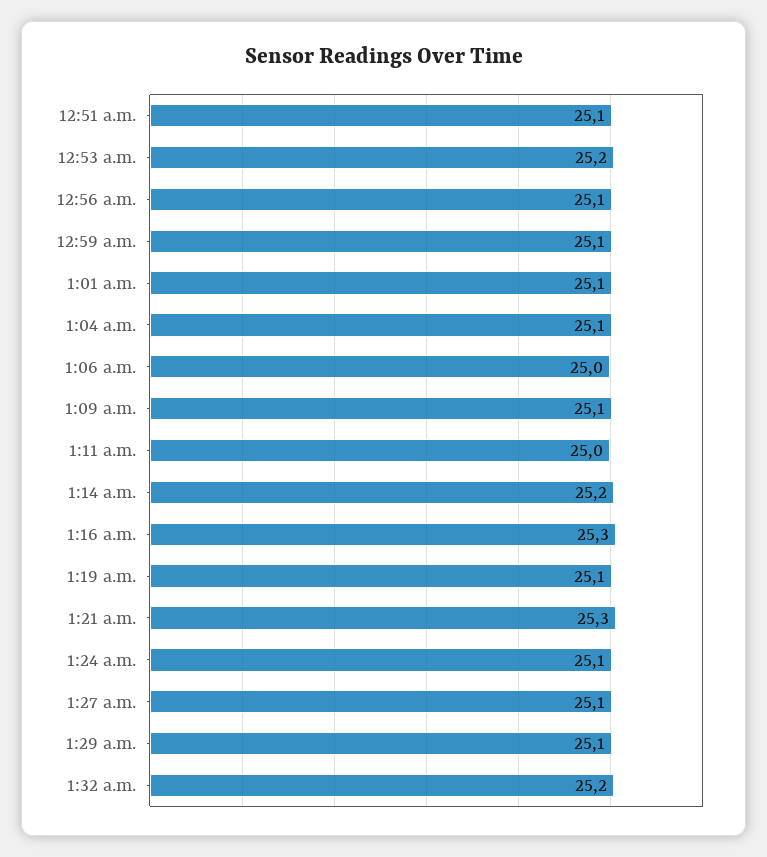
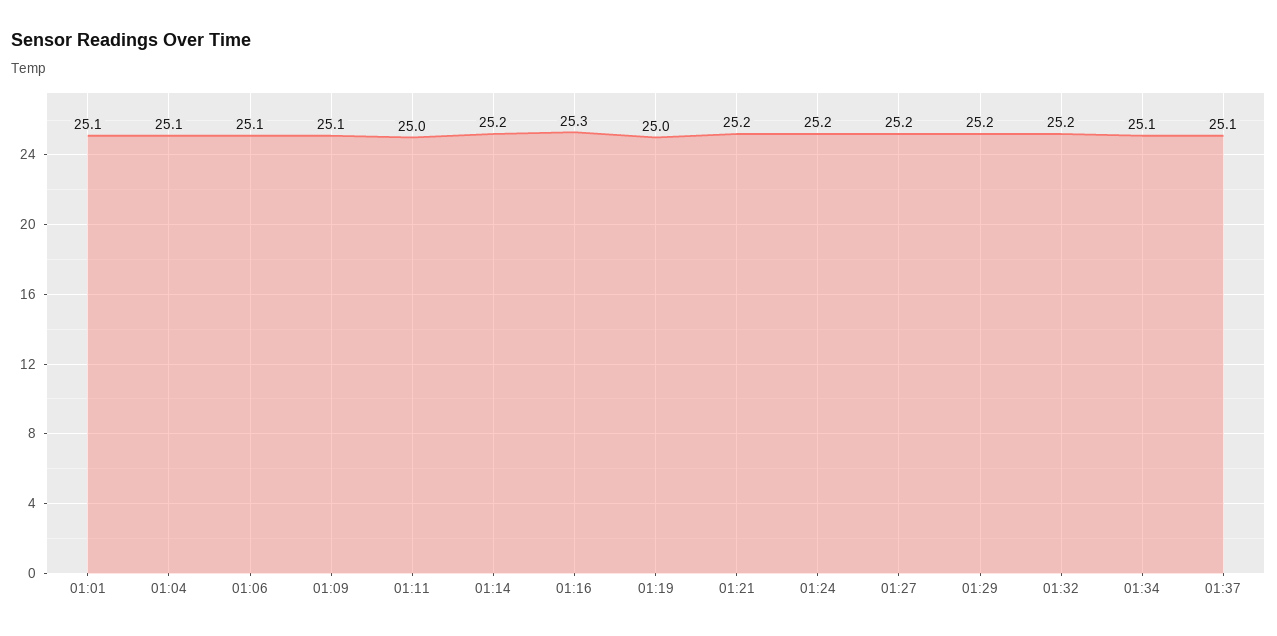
12:51 a.m.: 25.1 -> none
12:53 a.m.: 25.2 -> none
12:56 a.m.: 25.1 -> none
12:59 a.m.: 25.1 -> none
1:06 a.m.: 25 -> 25.1
1:19 a.m.: 25.1 -> 25
1:21 a.m.: 25.3 -> 25.2
1:24 a.m.: 25.1 -> 25.2
1:27 a.m.: 25.1 -> 25.2
1:29 a.m.: 25.1 -> 25.2
01:34: none -> 25.1
01:37: none -> 25.1

